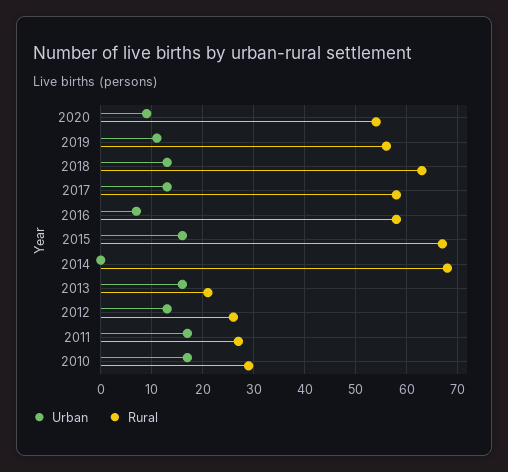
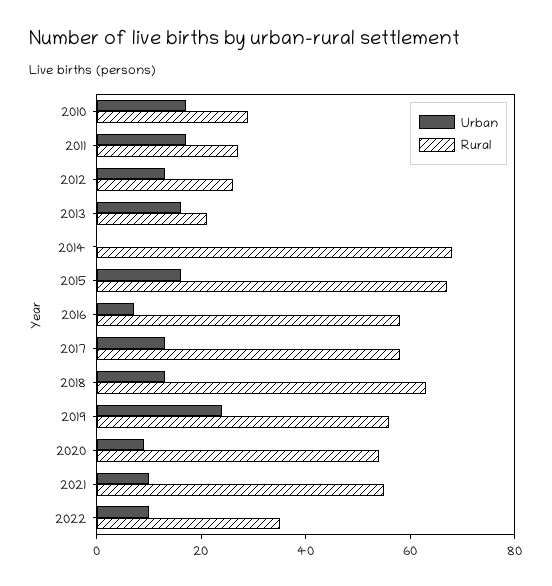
Urban, 2019: 10 -> 25
Urban, 2021: none -> 10
Rural, 2021: none -> 55
Urban, 2022: none -> 10
Rural, 2022: none -> 35

